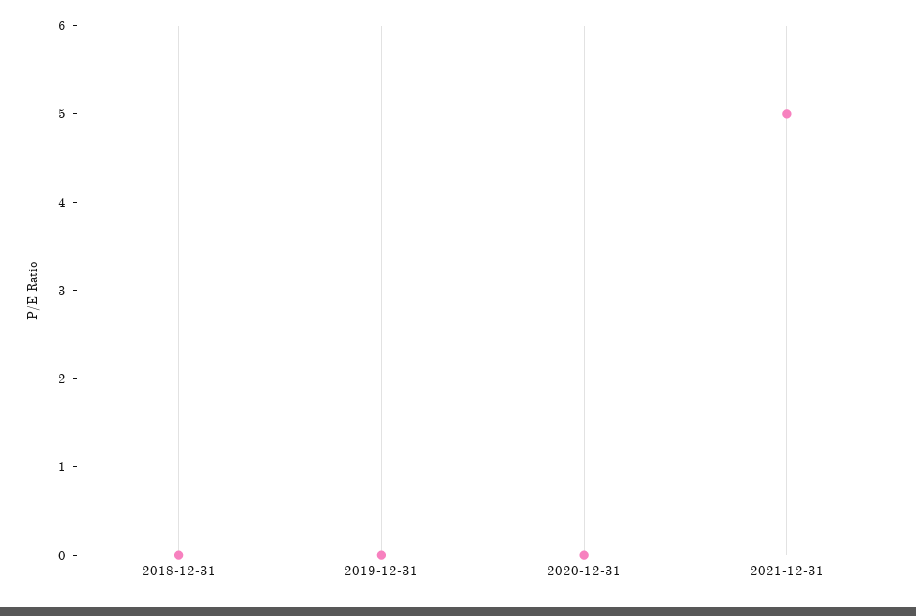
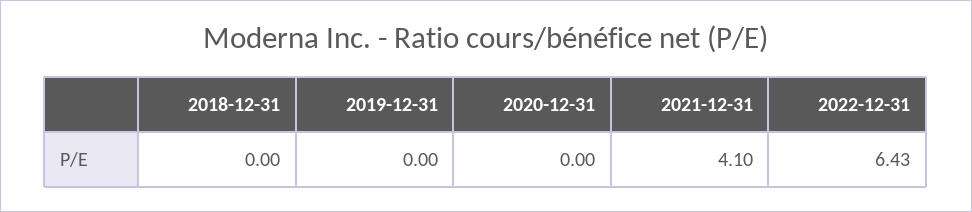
2021-12-31: 5 -> 4.1
2022-12-31: none -> 6.43

